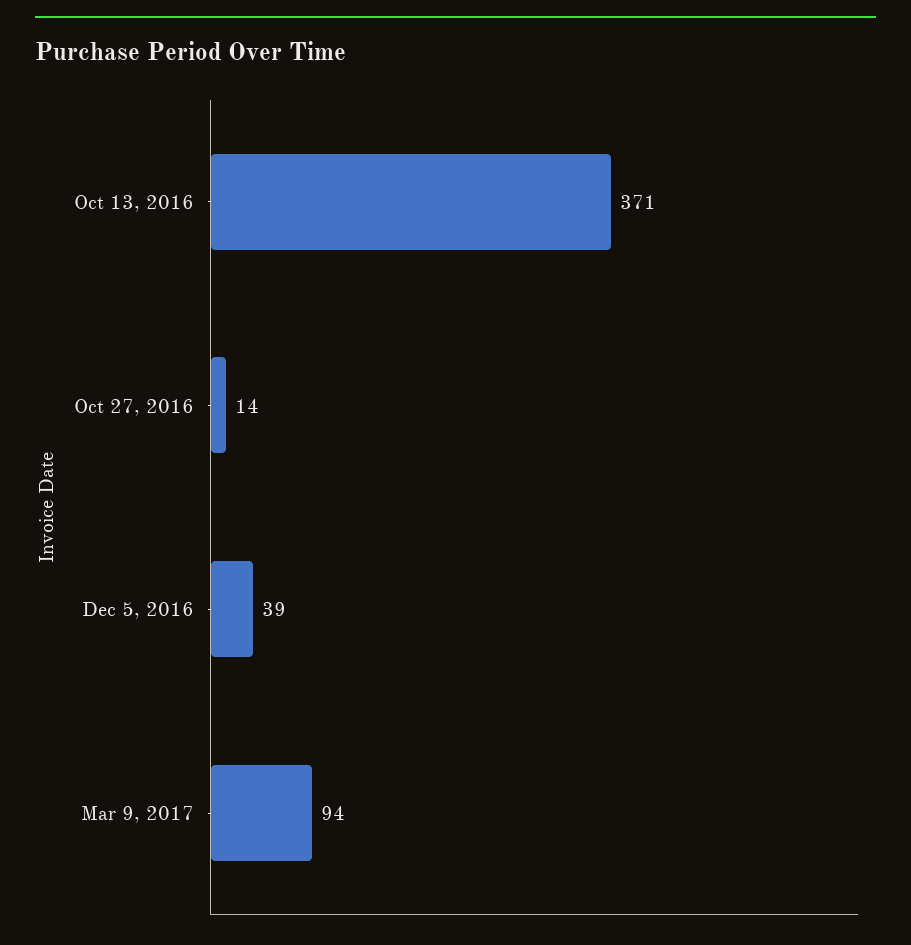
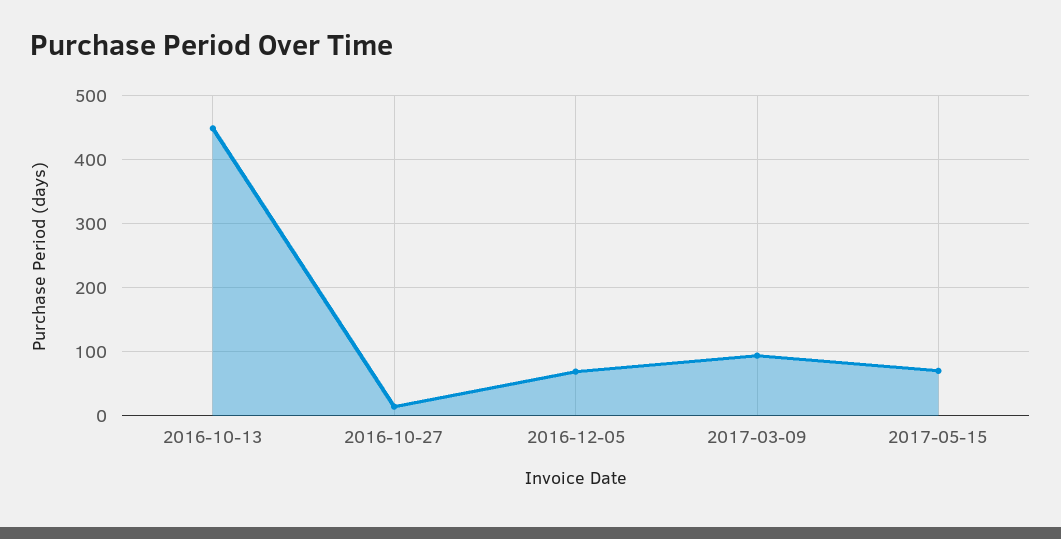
Oct 13, 2016: 371 -> 450
Dec 5, 2016: 39 -> 70
2017-05-15: none -> 70

